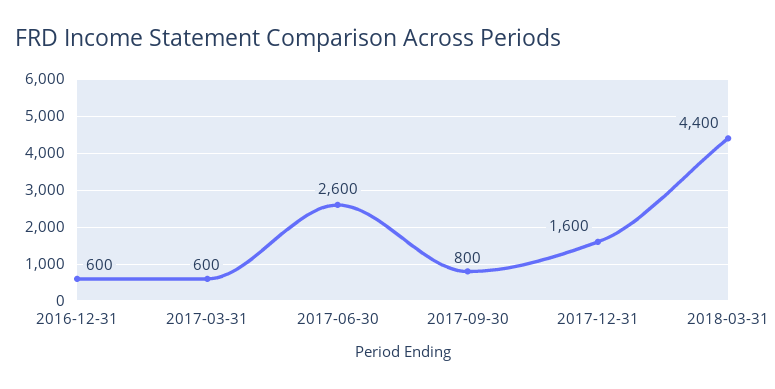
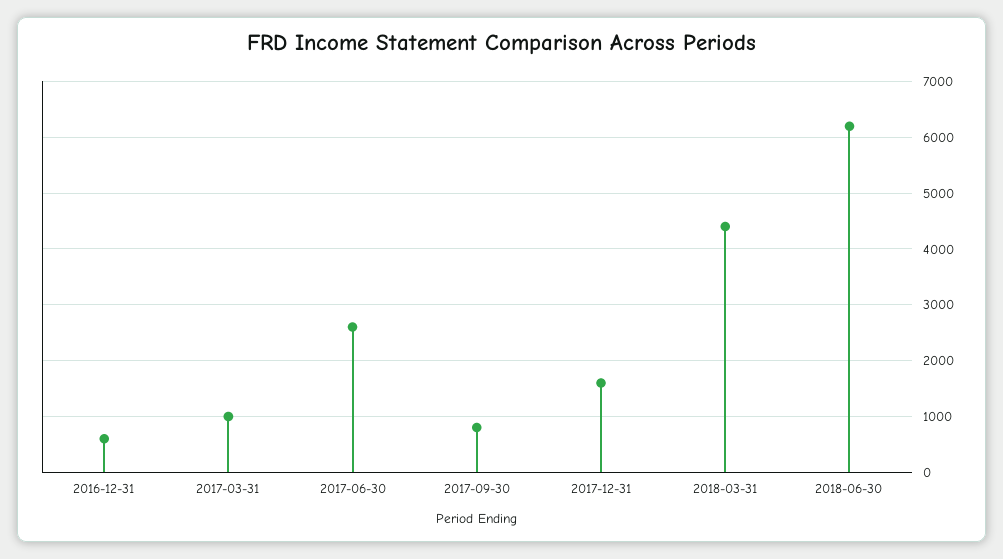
2017-03-31: 600 -> 1000
2018-06-30: none -> 6200

